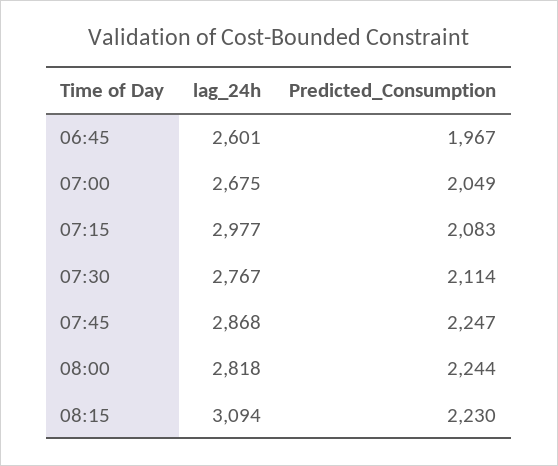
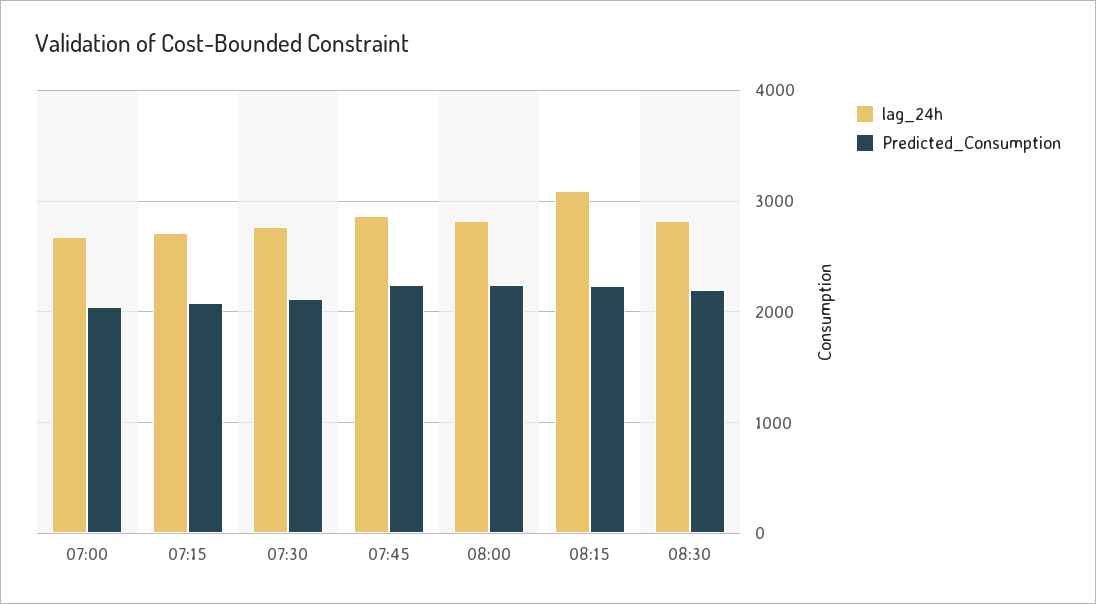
lag_24h, 06:45: 2601 -> none
Predicted_Consumption, 06:45: 1967 -> none
lag_24h, 07:15: 2977 -> 2700
lag_24h, 08:30: none -> 2800
Predicted_Consumption, 08:30: none -> 2200

